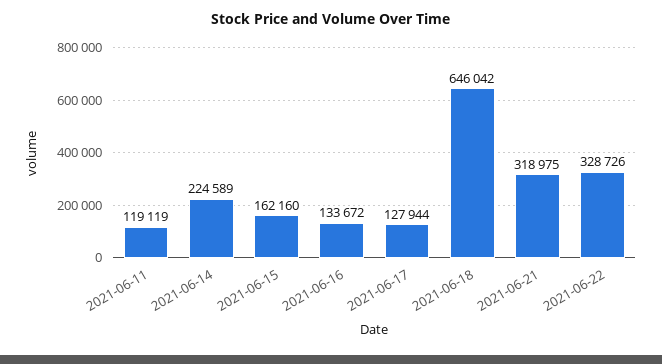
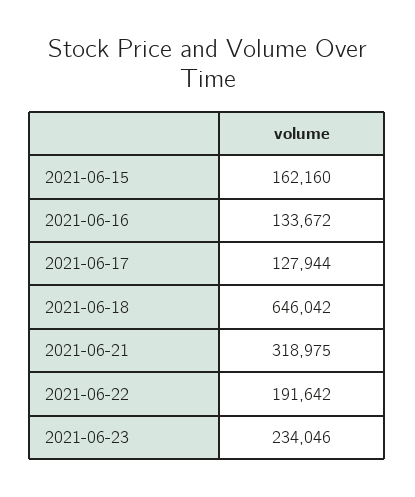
2021-06-11: 119119 -> none
2021-06-14: 224589 -> none
2021-06-22: 328726 -> 191642
2021-06-23: none -> 234046

